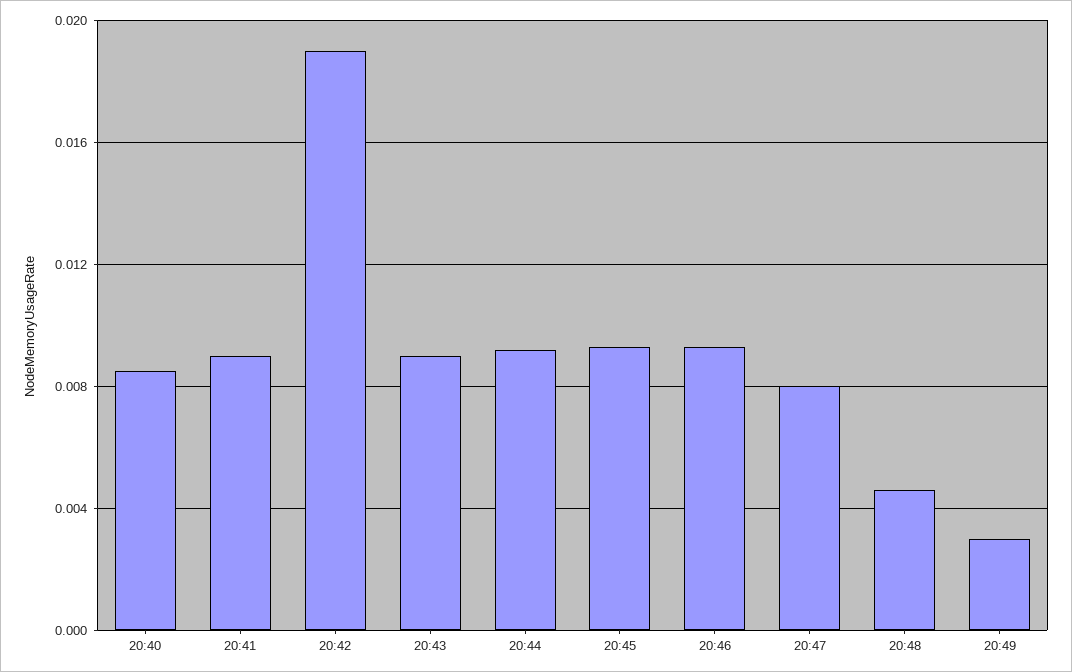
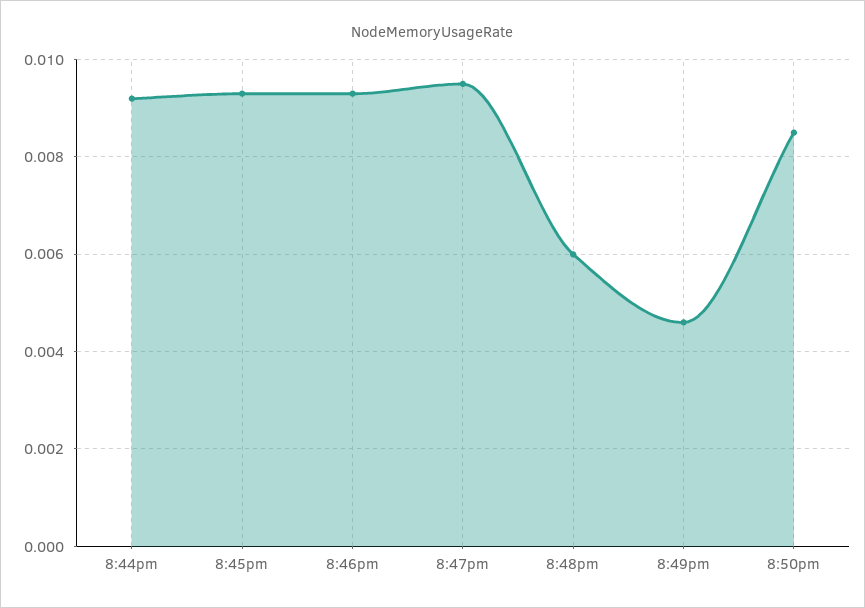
20:40: 0.0085 -> none
20:41: 0.009 -> none
20:42: 0.019 -> none
20:43: 0.009 -> none
20:47: 0.008 -> 0.0095
20:48: 0.0045 -> 0.006
20:49: 0.003 -> 0.0045
8:50pm: none -> 0.0085

